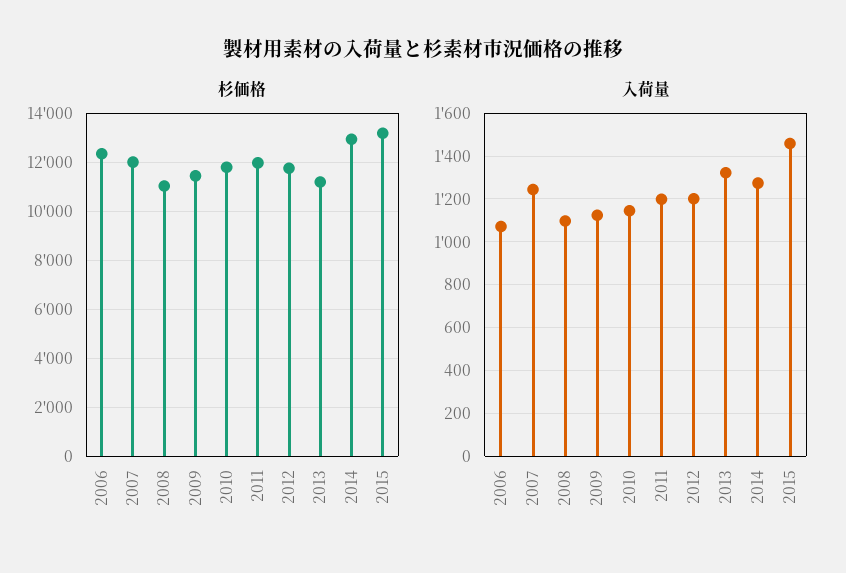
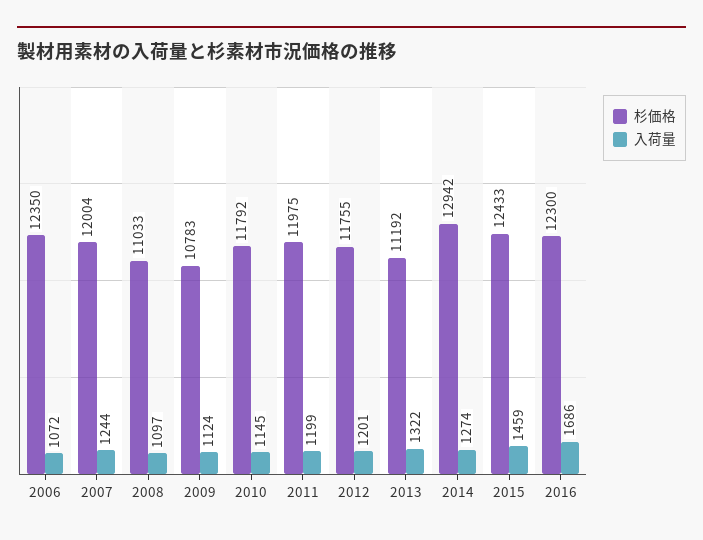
杉価格, 2009: 11500 -> 10783
杉価格, 2015: 13250 -> 12433
杉価格, 2016: none -> 12300
入荷量, 2016: none -> 1686

